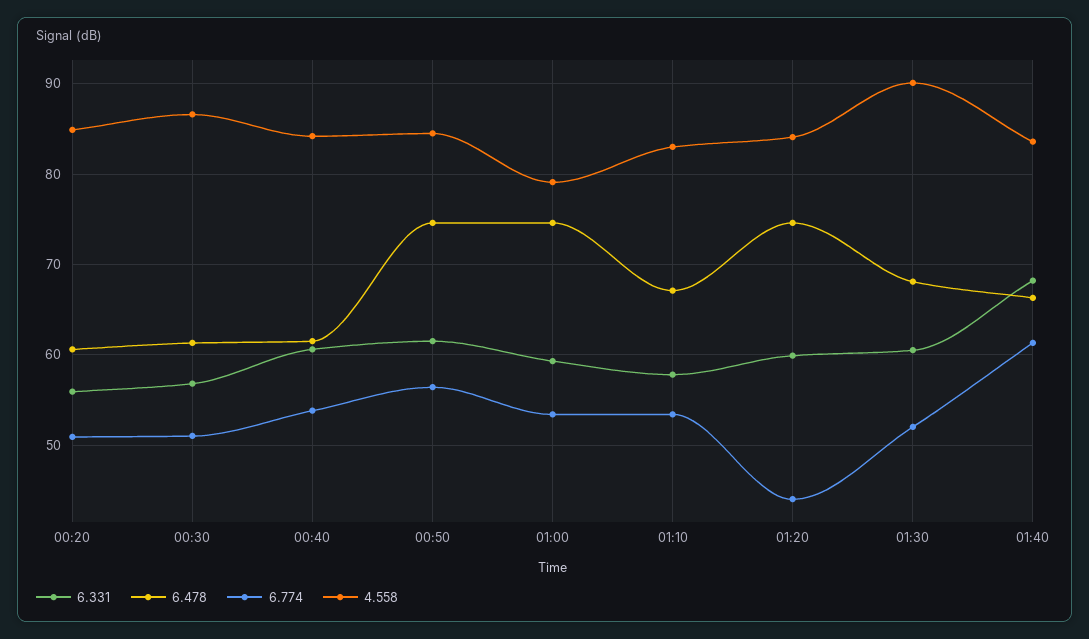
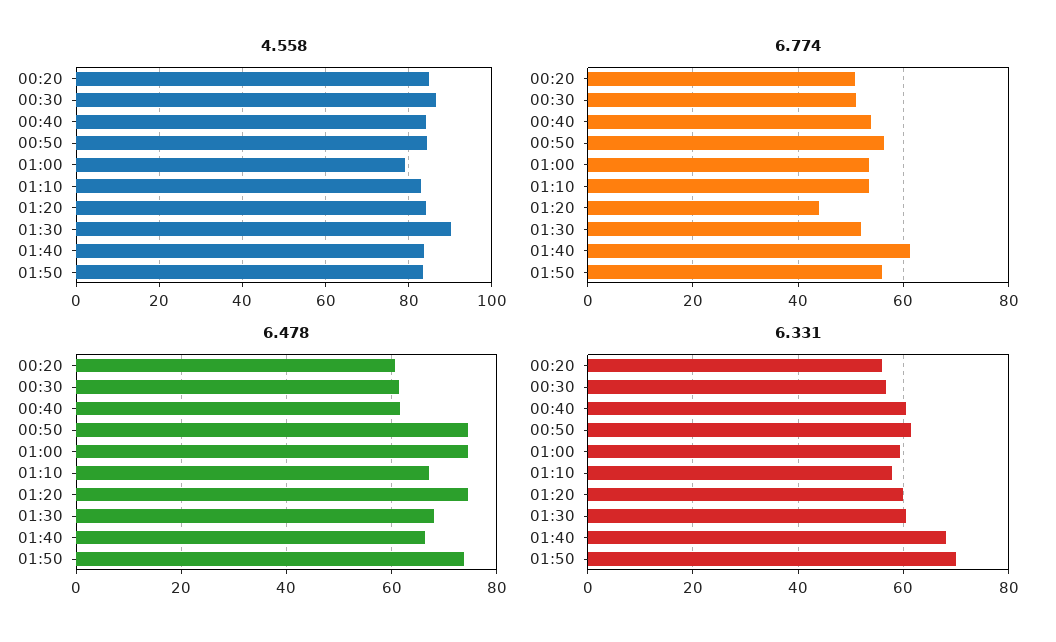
4.558, 01:50: none -> 84
6.774, 01:50: none -> 56
6.478, 01:50: none -> 74
6.331, 01:50: none -> 70

